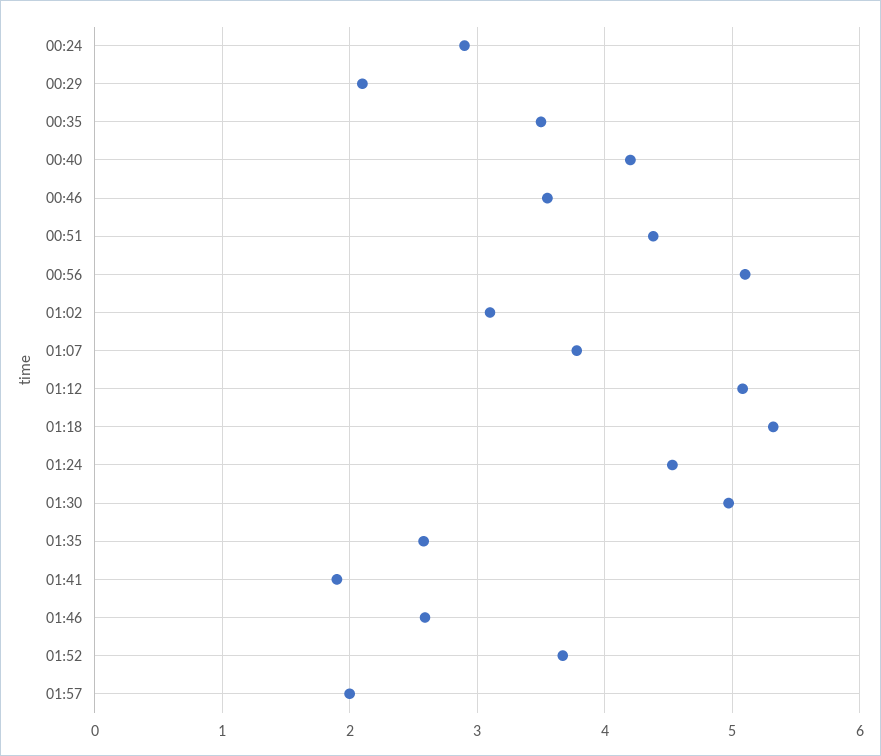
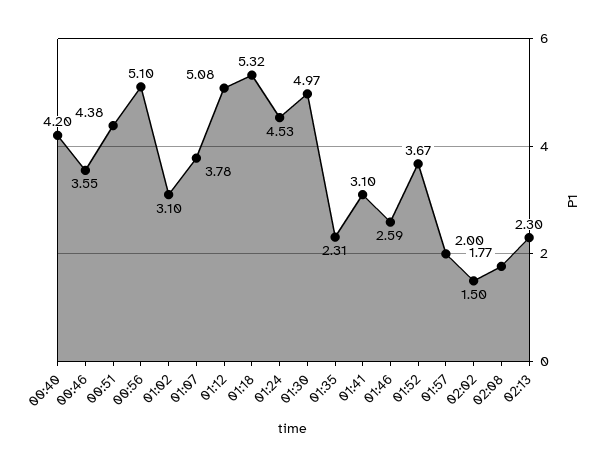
00:24: 2.9 -> none
00:29: 2.1 -> none
00:35: 3.5 -> none
01:35: 2.6 -> 2.31
01:41: 1.9 -> 3.1
02:02: none -> 1.5
02:08: none -> 1.77
02:13: none -> 2.3

